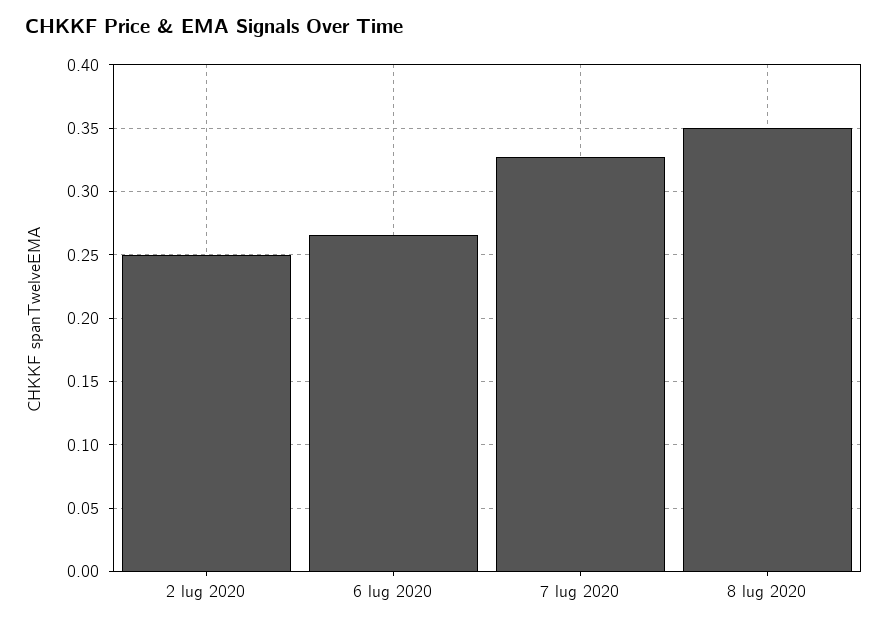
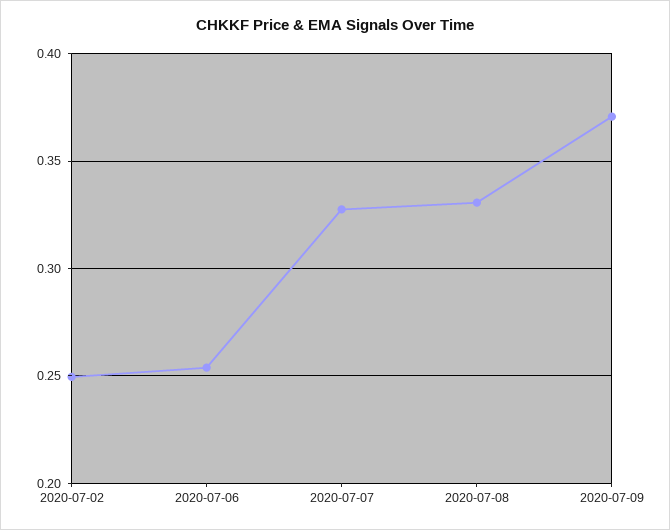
6 lug 2020: 0.265 -> 0.255
8 lug 2020: 0.35 -> 0.33
2020-07-09: none -> 0.37

